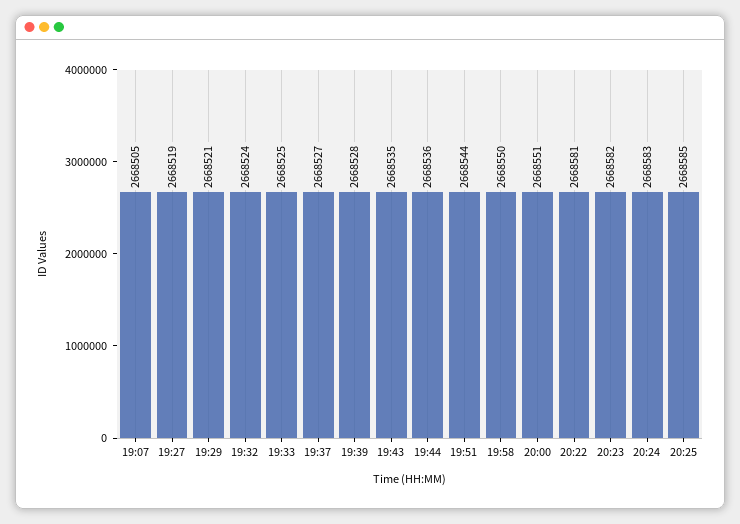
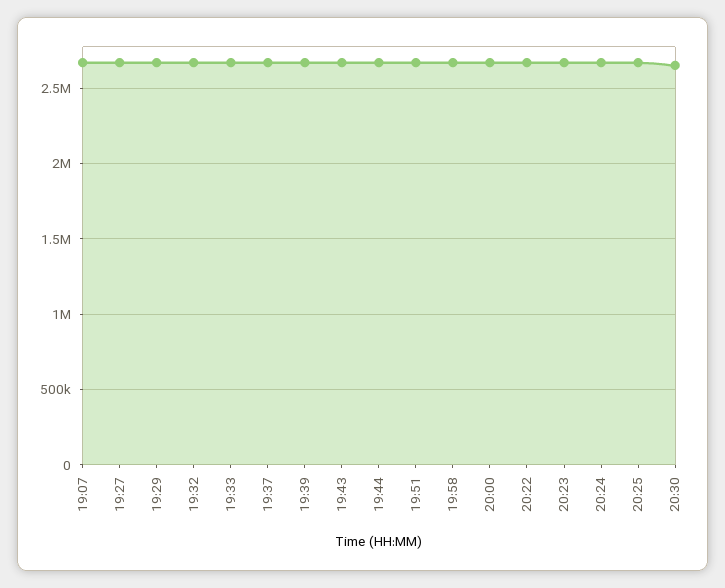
20:30: none -> 2650000

